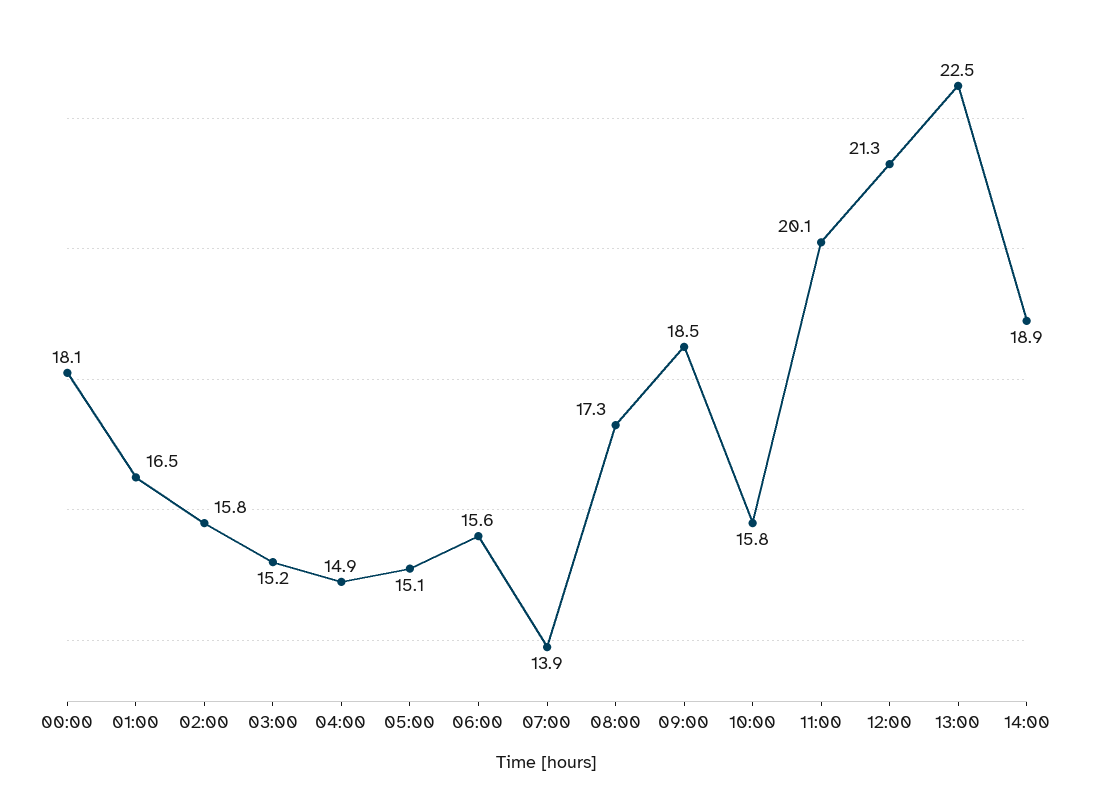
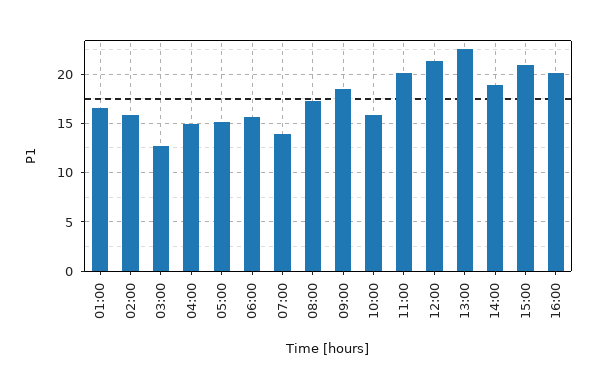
00:00: 18.1 -> none
03:00: 15.2 -> 13
15:00: none -> 21
16:00: none -> 20

